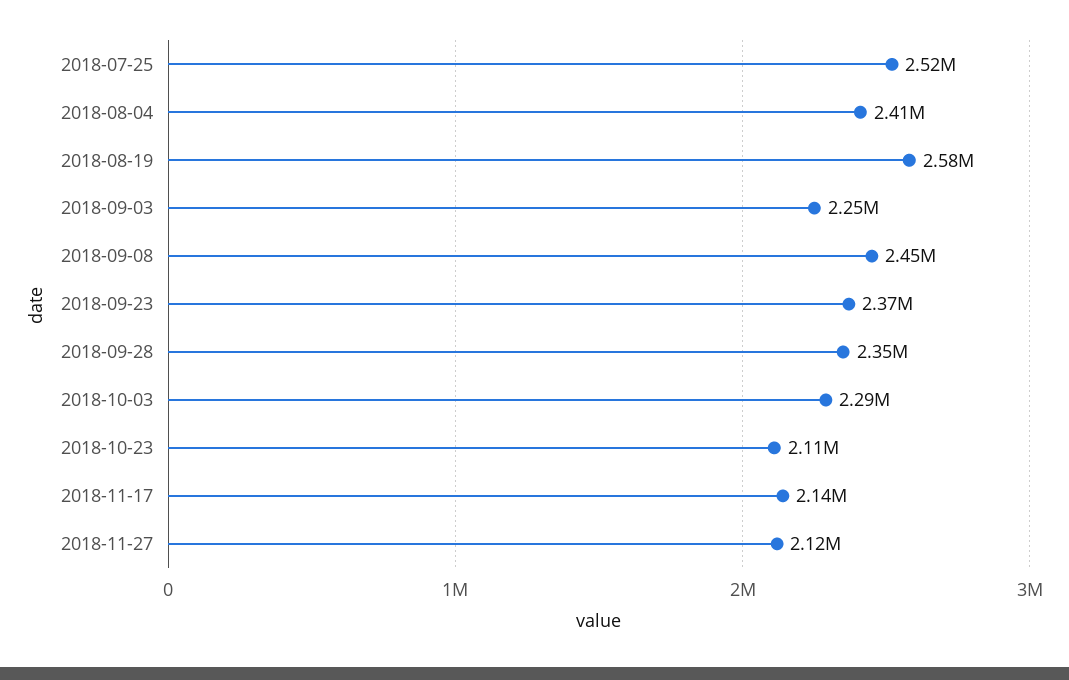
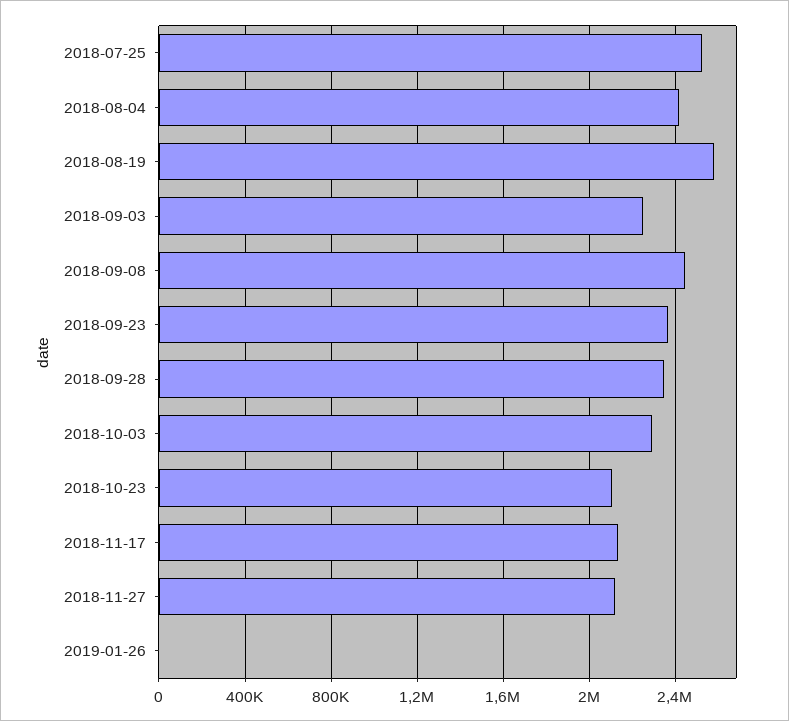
2019-01-26: none -> 0

